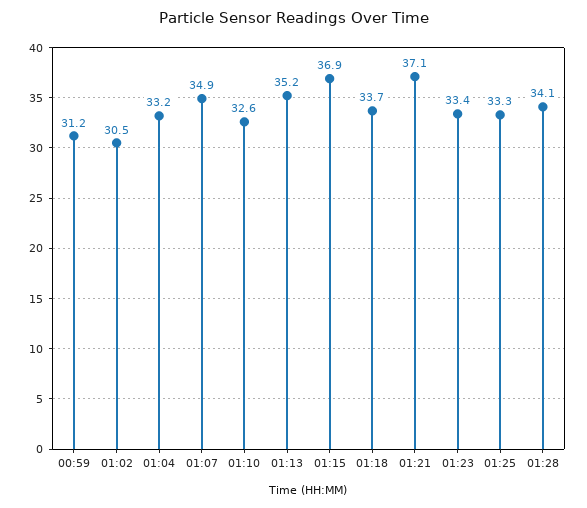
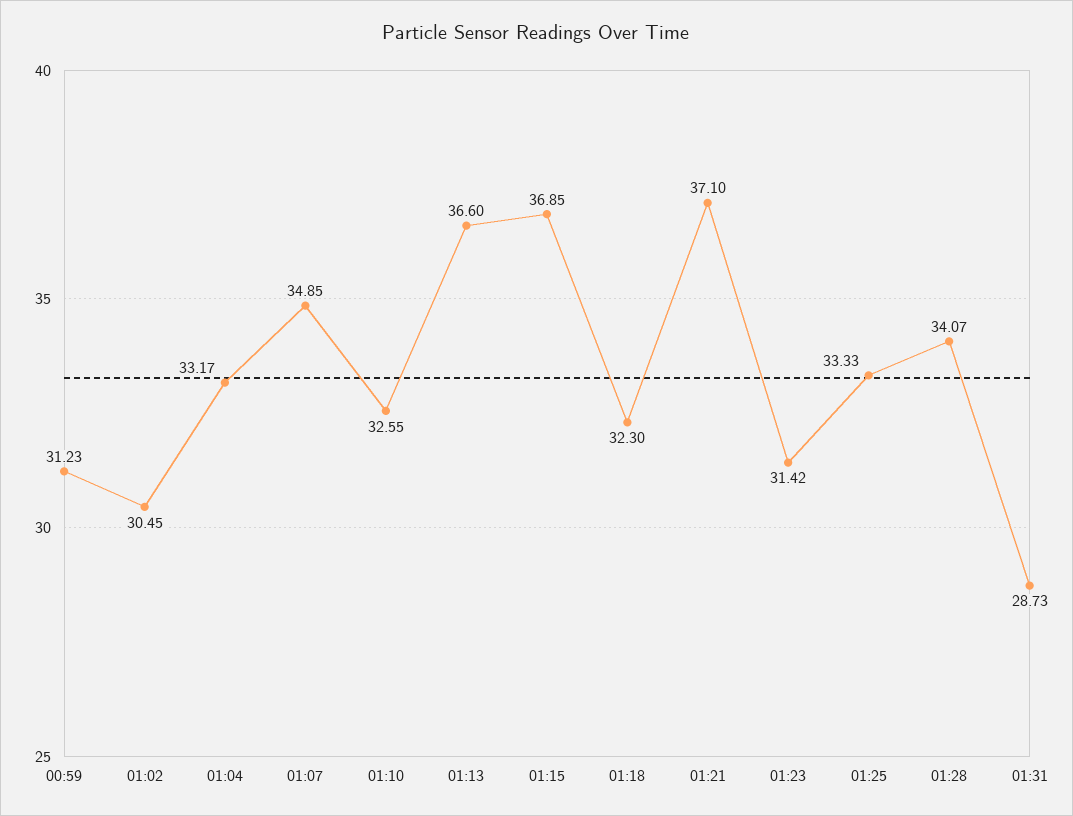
01:13: 35.2 -> 36.6
01:18: 33.7 -> 32.3
01:23: 33.4 -> 31.42
01:31: none -> 28.73

